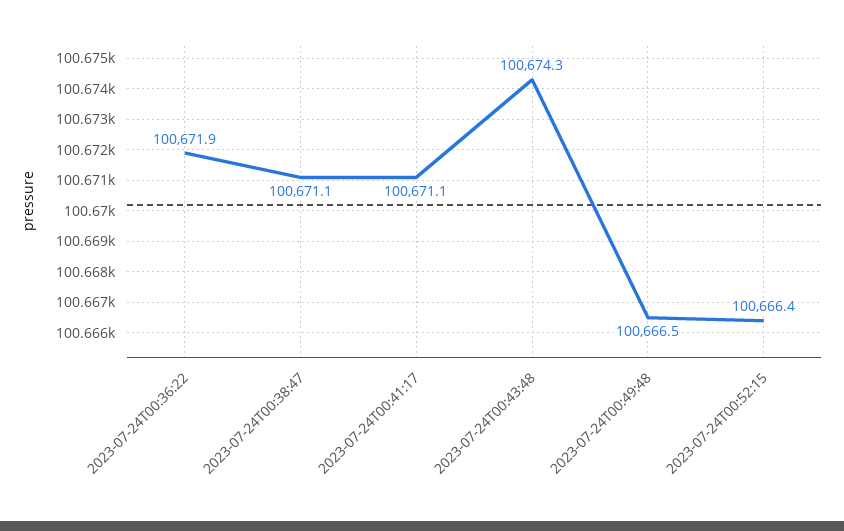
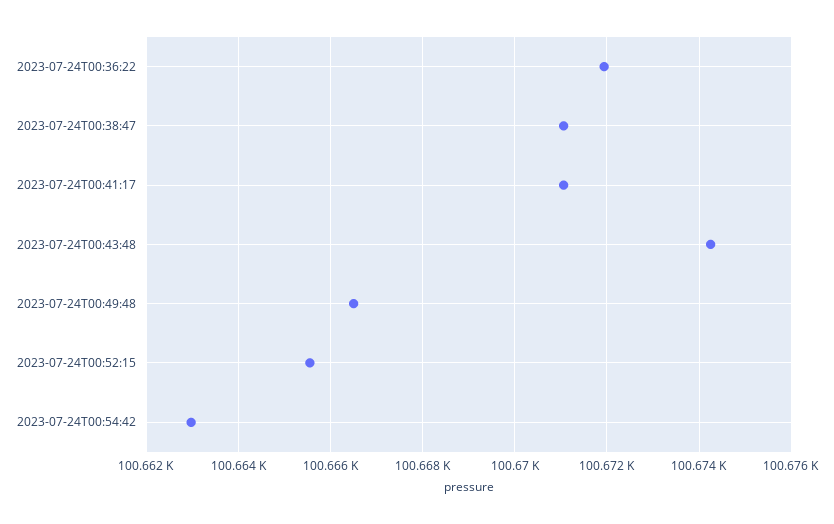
2023-07-24T00:52:15: 100666.4 -> 100665.6
2023-07-24T00:54:42: none -> 100663

